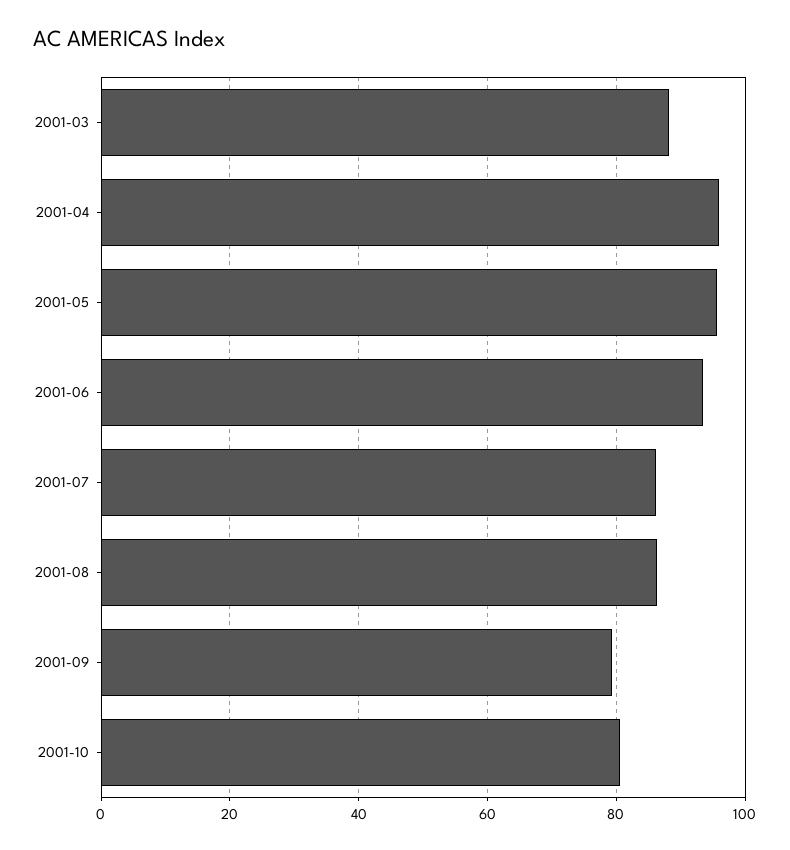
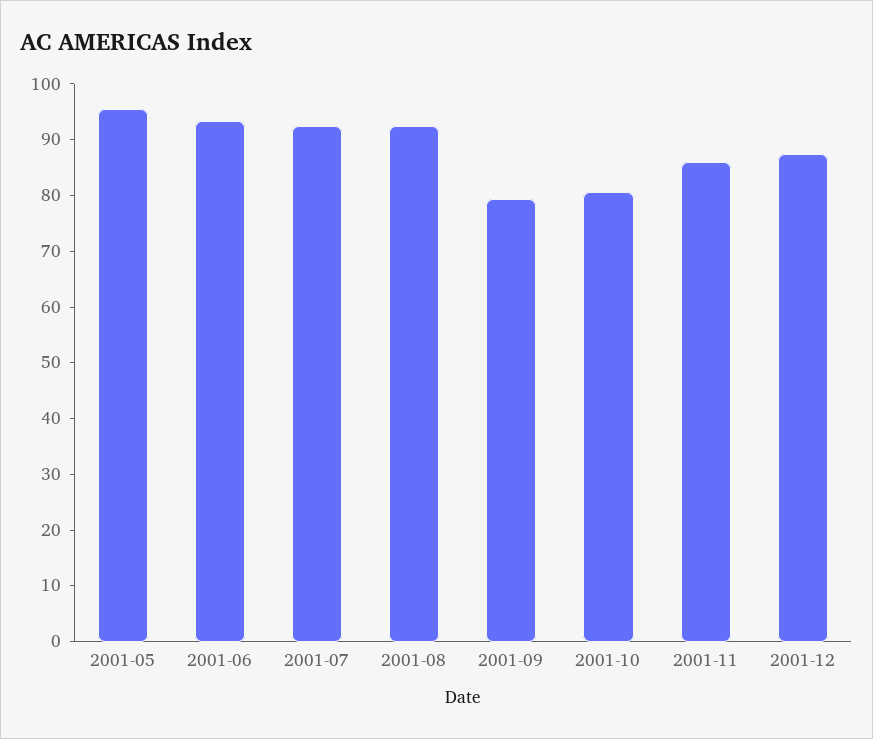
2001-03: 88 -> none
2001-04: 96 -> none
2001-07: 86 -> 92
2001-08: 86 -> 92
2001-11: none -> 86
2001-12: none -> 88

